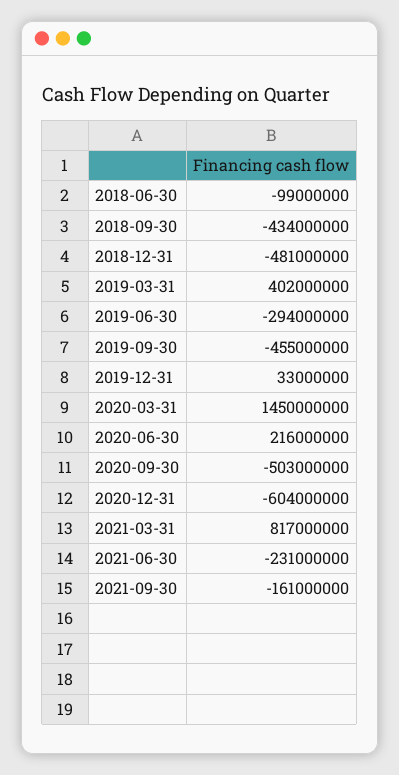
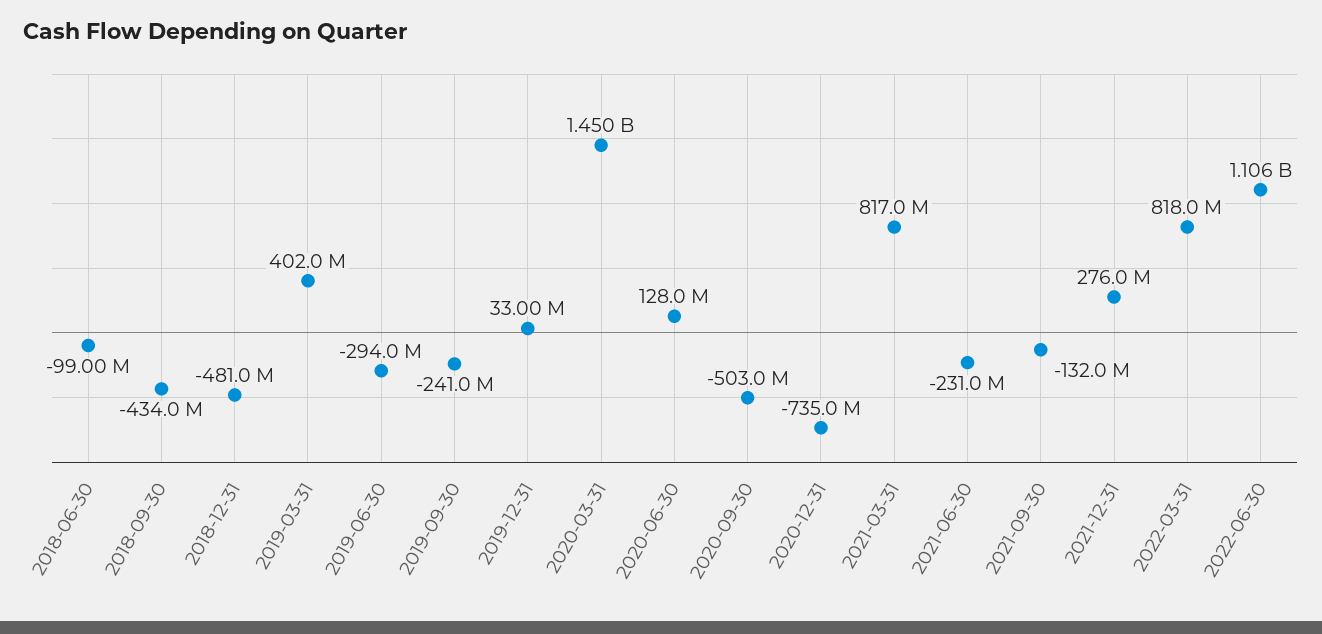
2019-09-30: -455000000 -> -241000000
2020-06-30: 216000000 -> 128000000
2020-12-31: -604000000 -> -735000000
2021-09-30: -161000000 -> -132000000
2021-12-31: none -> 276000000
2022-03-31: none -> 818000000
2022-06-30: none -> 1106000000

